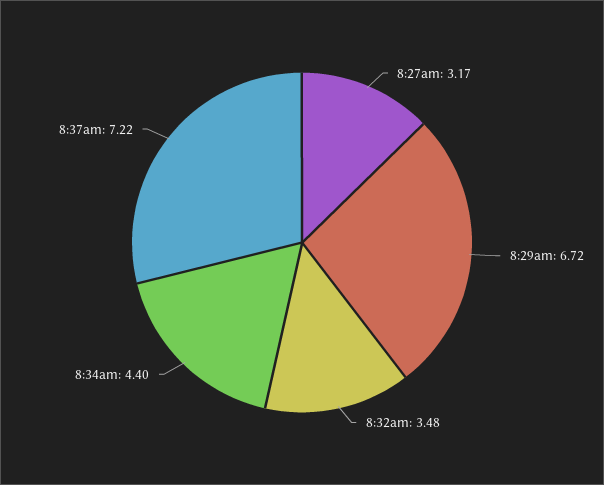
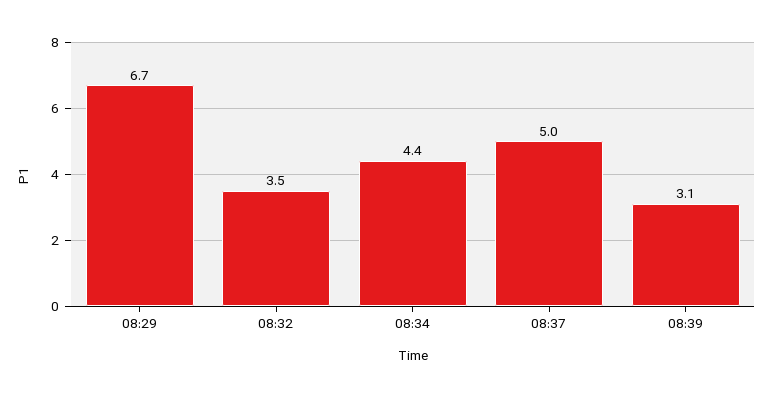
8:27am: 3.17 -> none
8:37am: 7.22 -> 5
08:39: none -> 3.1

